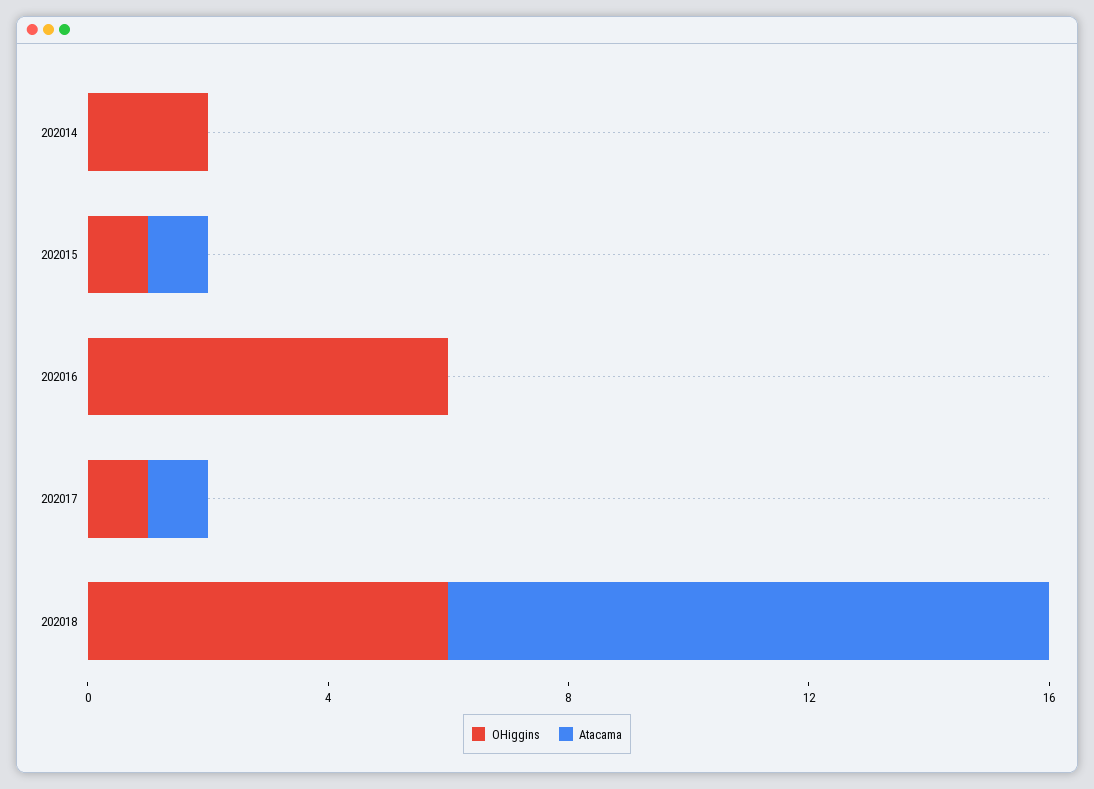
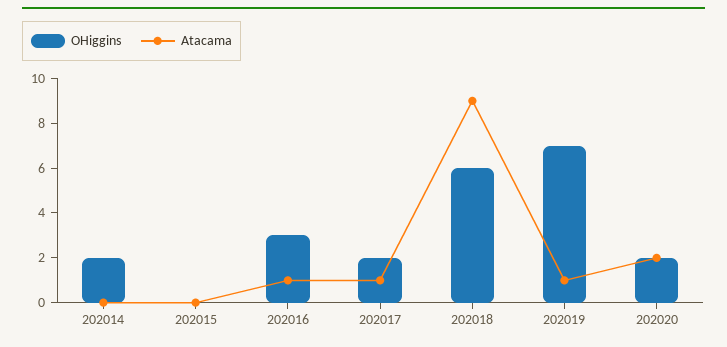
OHiggins, 202015: 1 -> 0
Atacama, 202015: 1 -> 0
OHiggins, 202016: 6 -> 3
Atacama, 202016: 0 -> 1
OHiggins, 202017: 1 -> 2
Atacama, 202018: 10 -> 9
OHiggins, 202019: none -> 7
Atacama, 202019: none -> 1
OHiggins, 202020: none -> 2
Atacama, 202020: none -> 2

